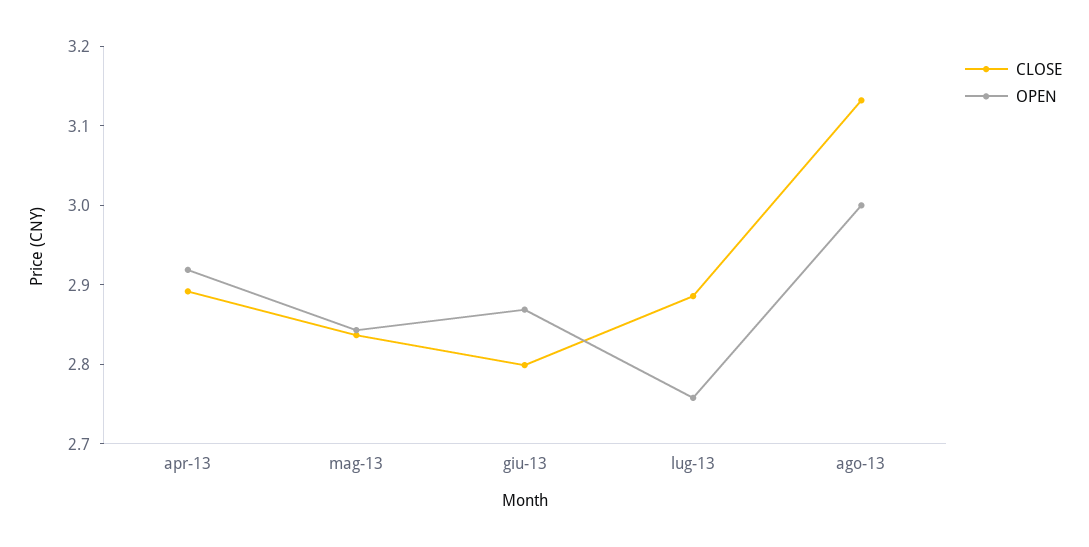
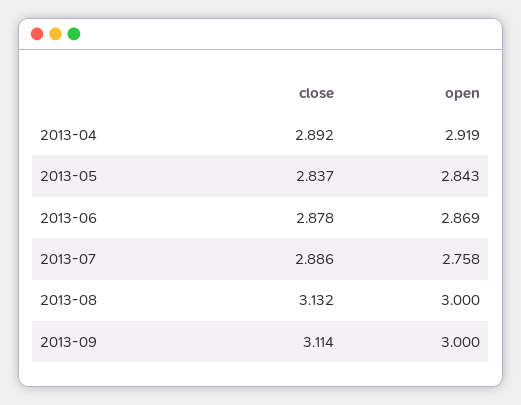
CLOSE, giu-13: 2.8 -> 2.878
CLOSE, 2013-09: none -> 3.114
OPEN, 2013-09: none -> 3

